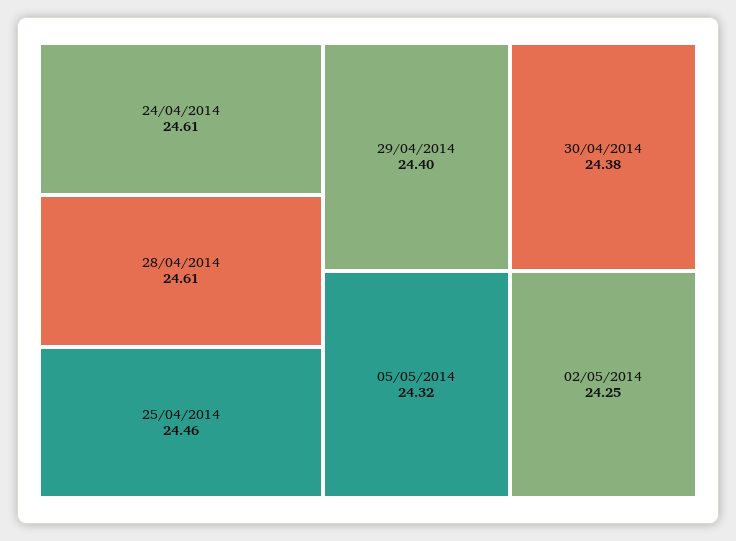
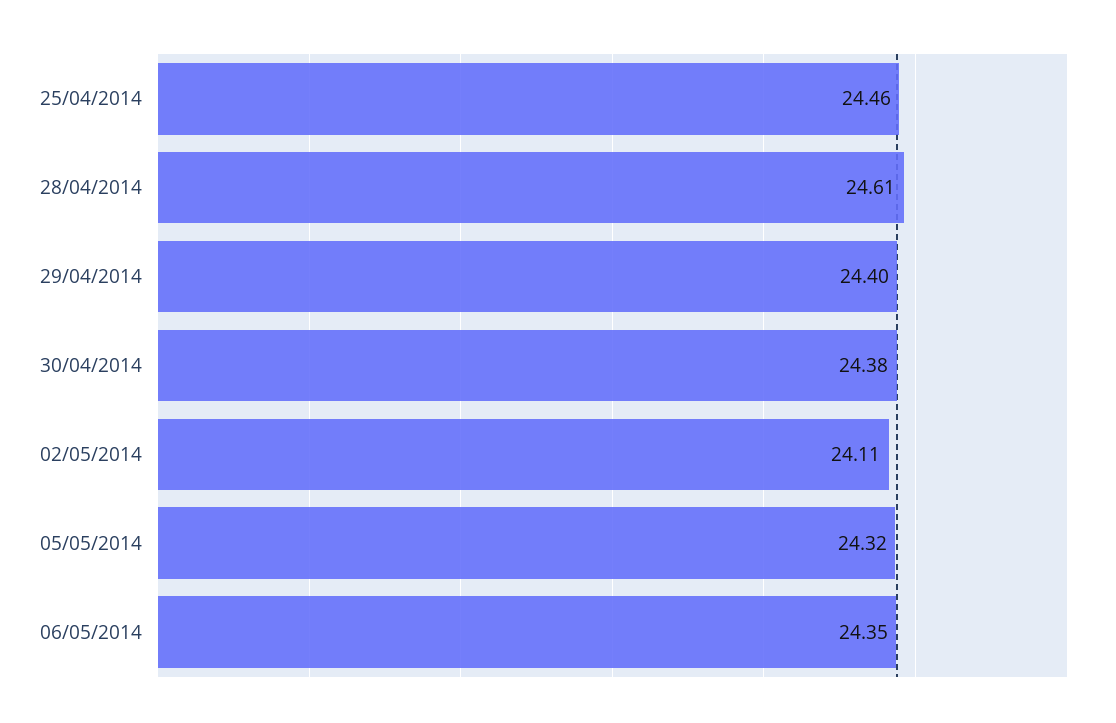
24/04/2014: 24.61 -> none
02/05/2014: 24.25 -> 24.11
06/05/2014: none -> 24.35

